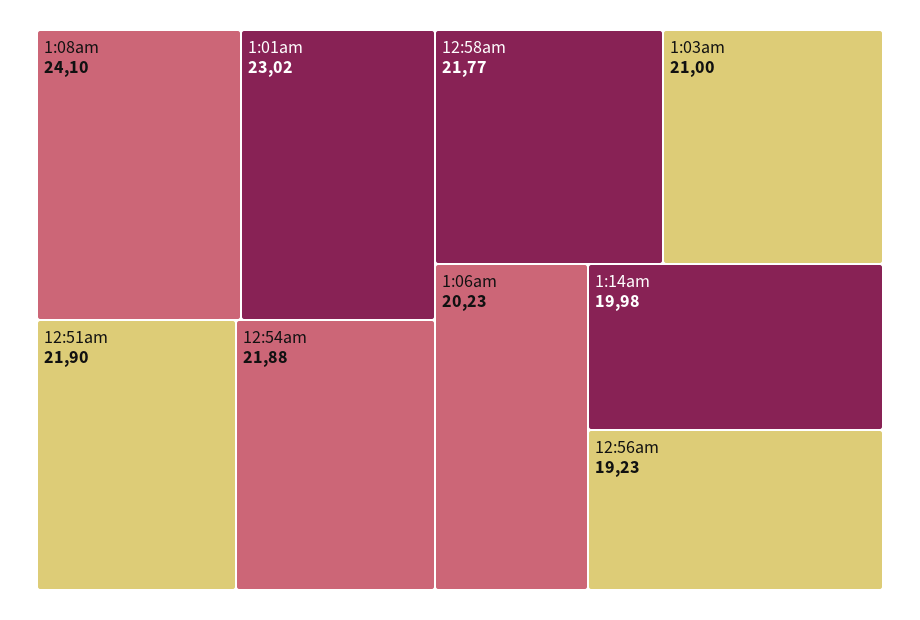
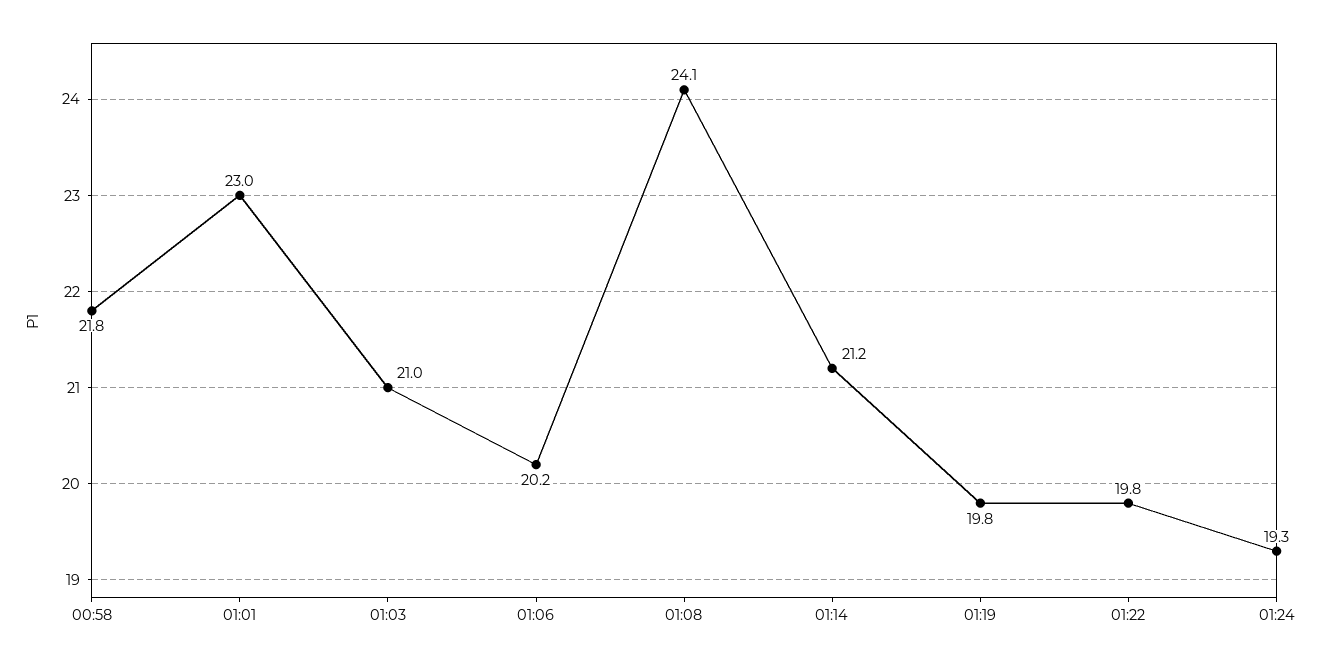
12:51am: 21.9 -> none
12:54am: 21.88 -> none
1:14am: 19.98 -> 21.2
12:56am: 19.23 -> none
01:19: none -> 19.8
01:22: none -> 19.8
01:24: none -> 19.3

